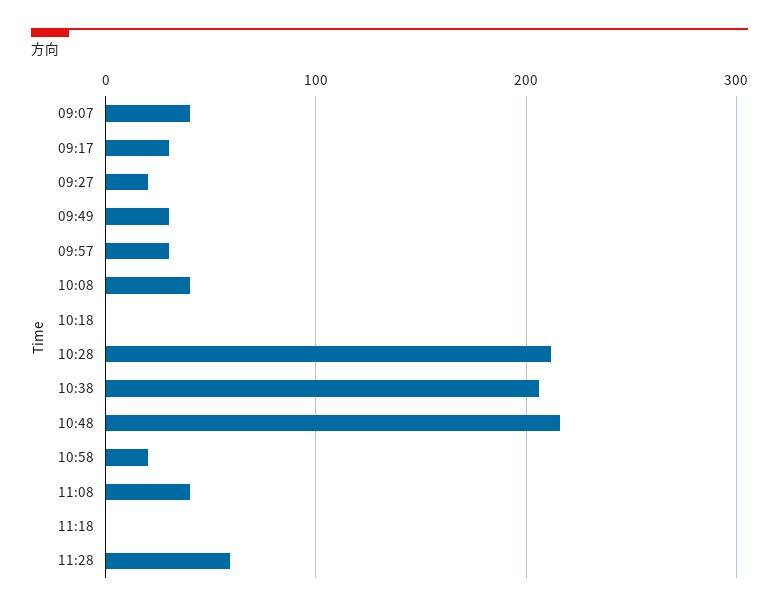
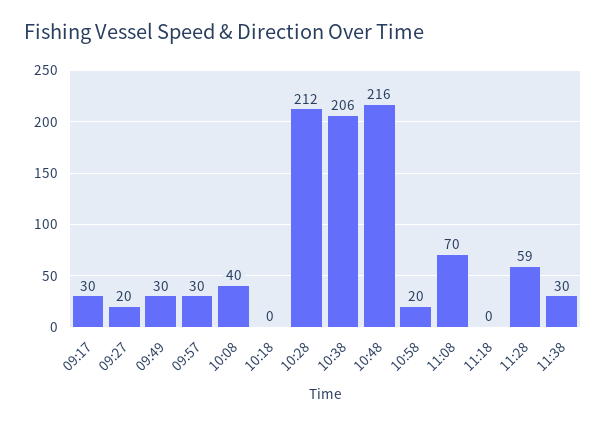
09:07: 40 -> none
11:08: 40 -> 70
11:38: none -> 30

